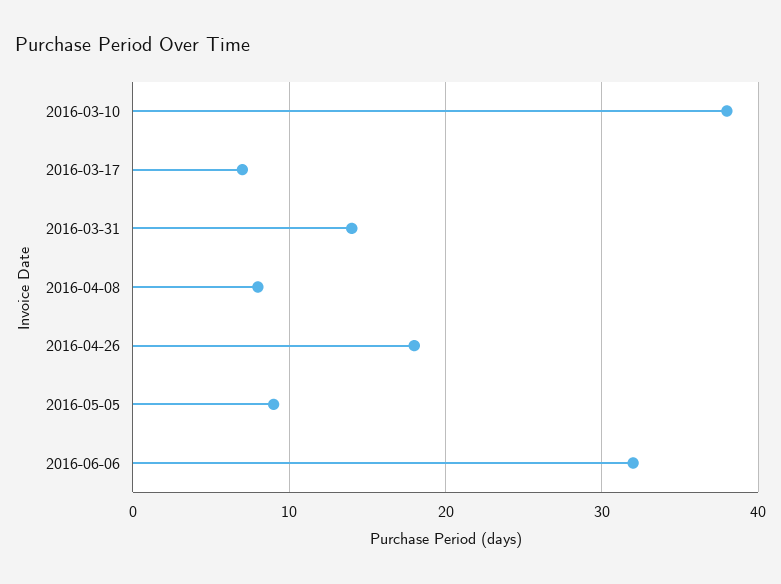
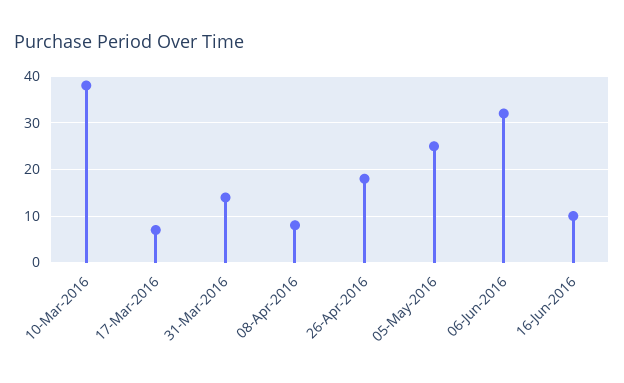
2016-05-05: 9 -> 25
16-Jun-2016: none -> 10

